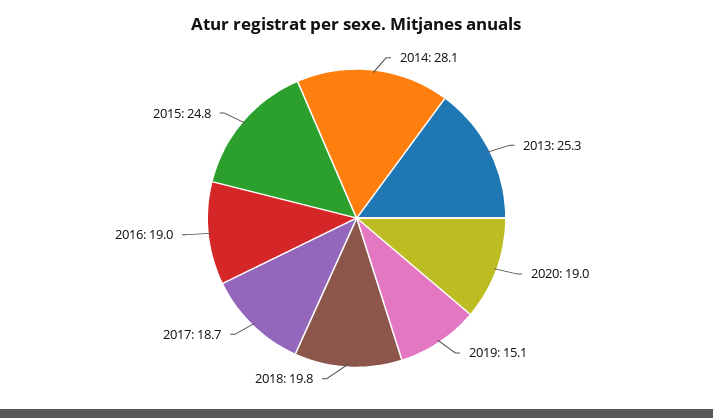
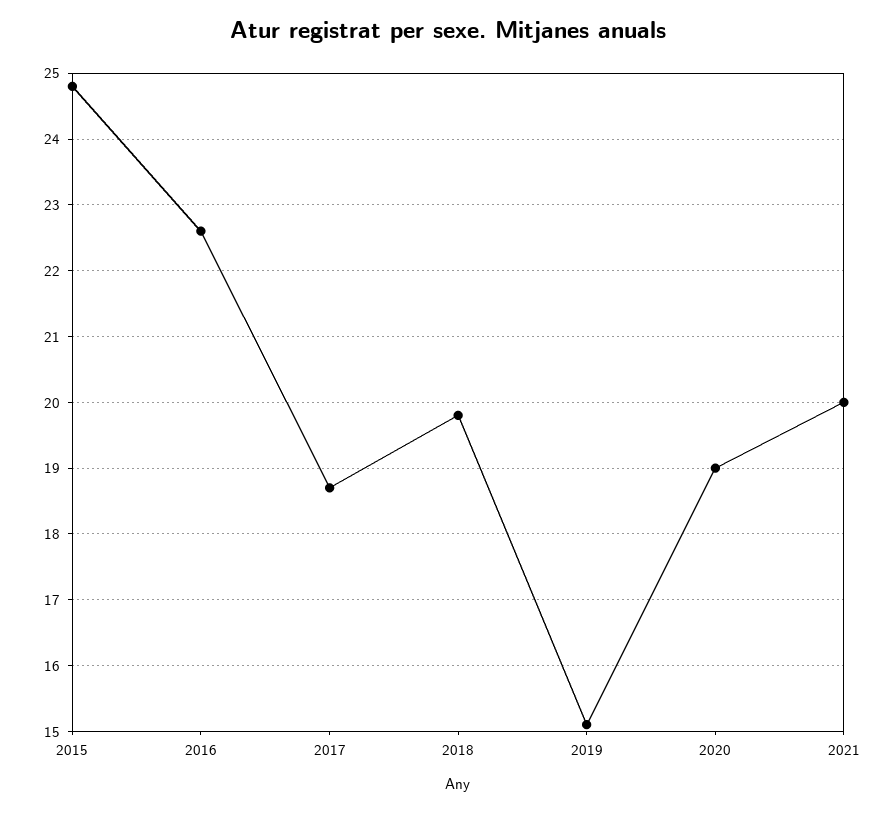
2014: 28.1 -> none
2013: 25.3 -> none
2016: 19 -> 22.6
2021: none -> 20

